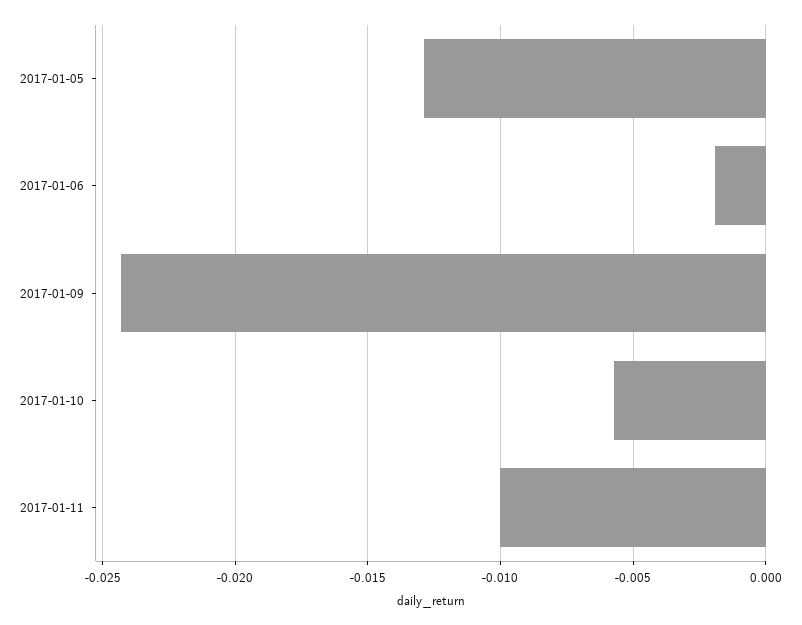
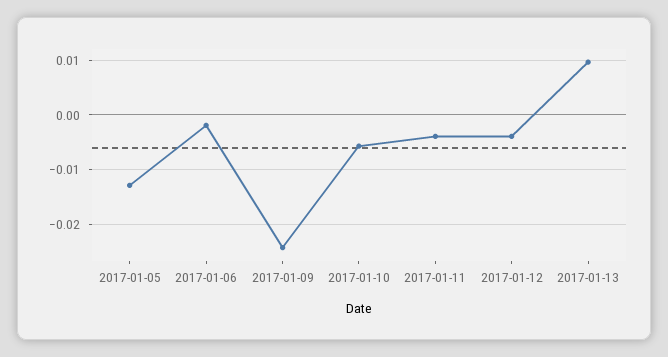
2017-01-11: -0.01 -> -0.004
2017-01-12: none -> -0.004
2017-01-13: none -> 0.01

